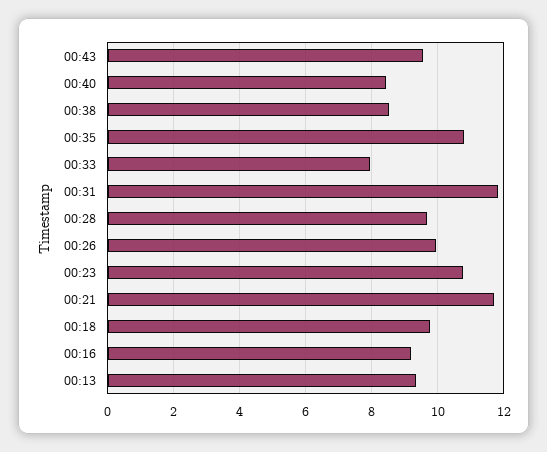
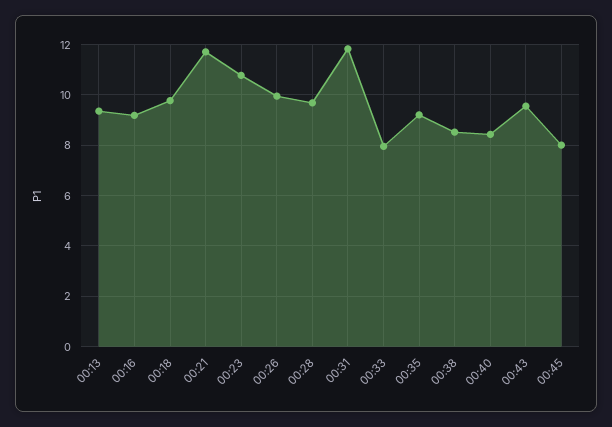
00:35: 10.8 -> 9.25
00:45: none -> 8

